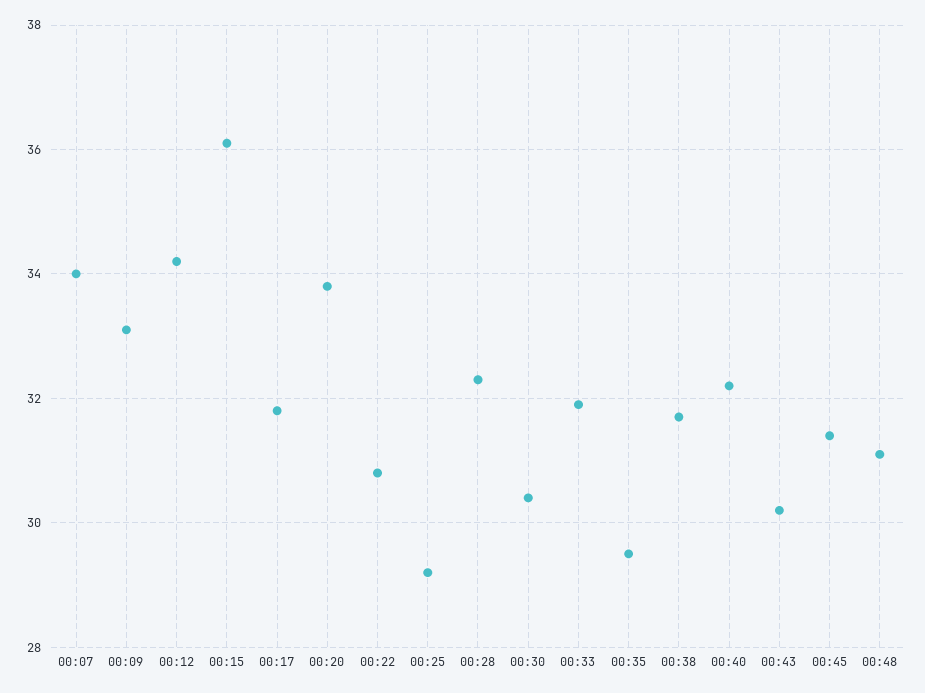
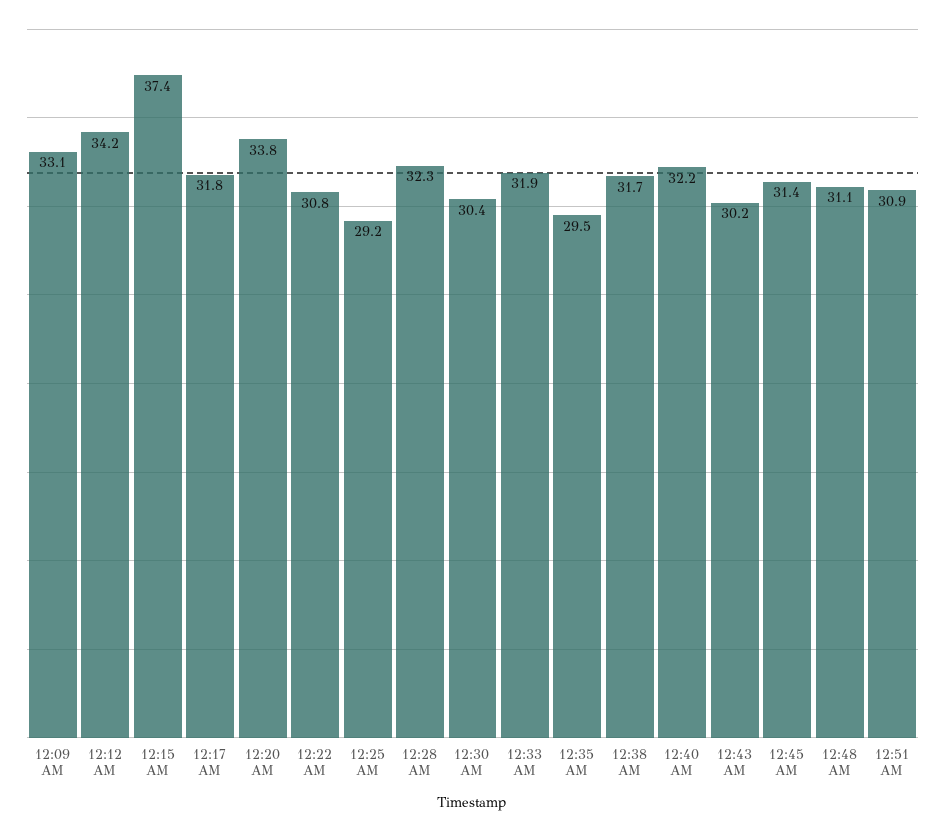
00:07: 34 -> none
00:15: 36 -> 37.4
12:51 AM: none -> 30.9

